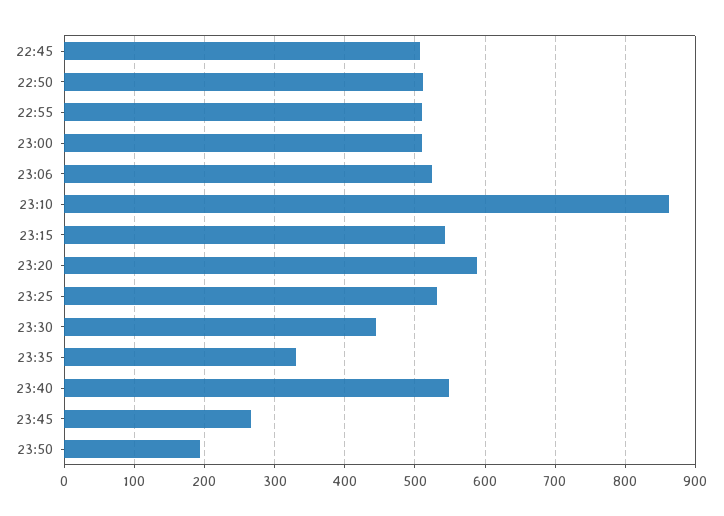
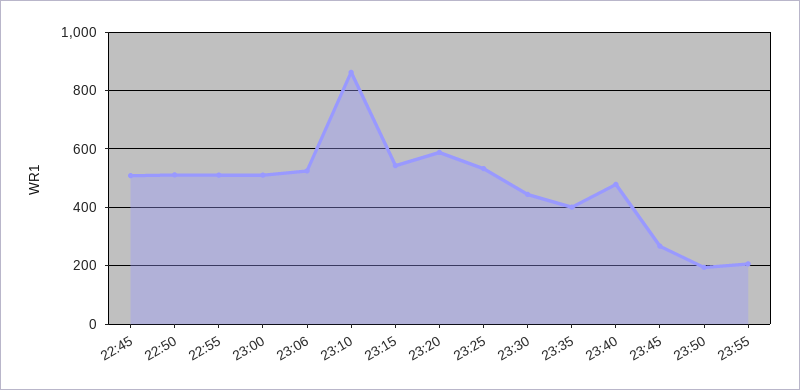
23:35: 330 -> 400
23:40: 550 -> 475
23:55: none -> 200

